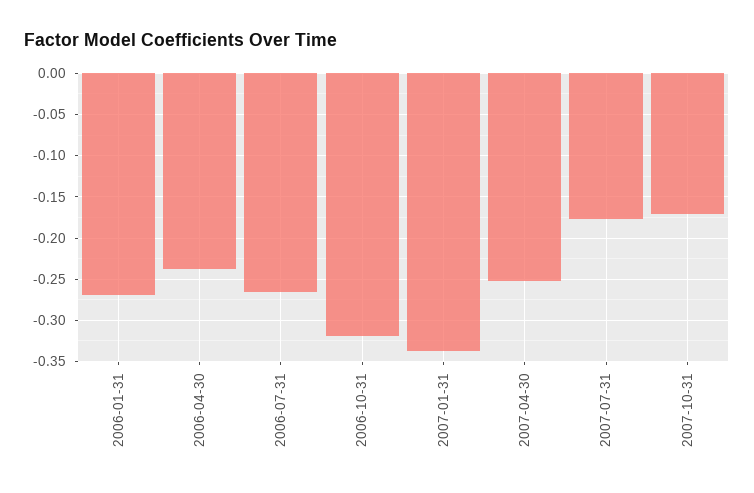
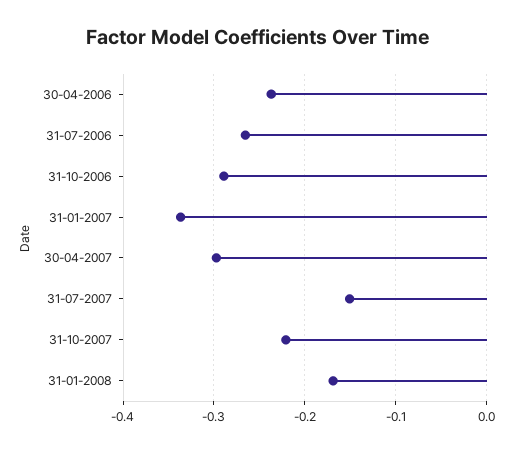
2006-01-31: -0.27 -> none
2006-10-31: -0.32 -> -0.29
2007-04-30: -0.25 -> -0.3
2007-07-31: -0.18 -> -0.15
2007-10-31: -0.17 -> -0.22
31-01-2008: none -> -0.17

